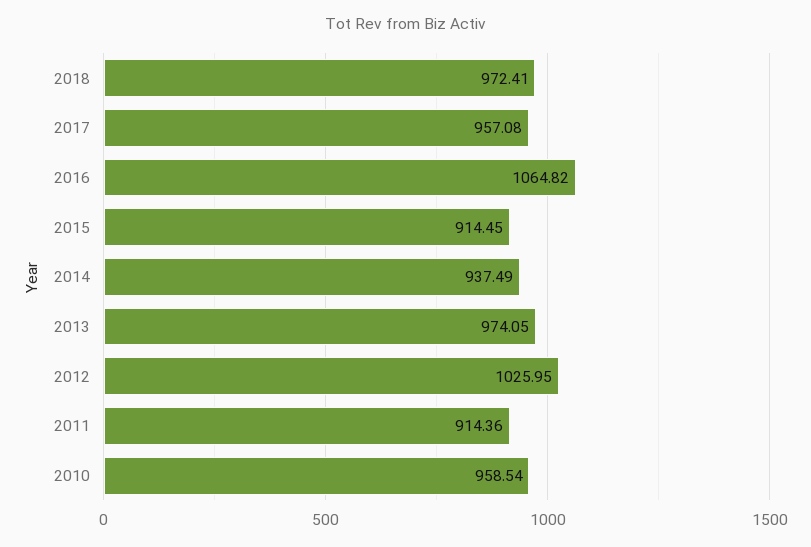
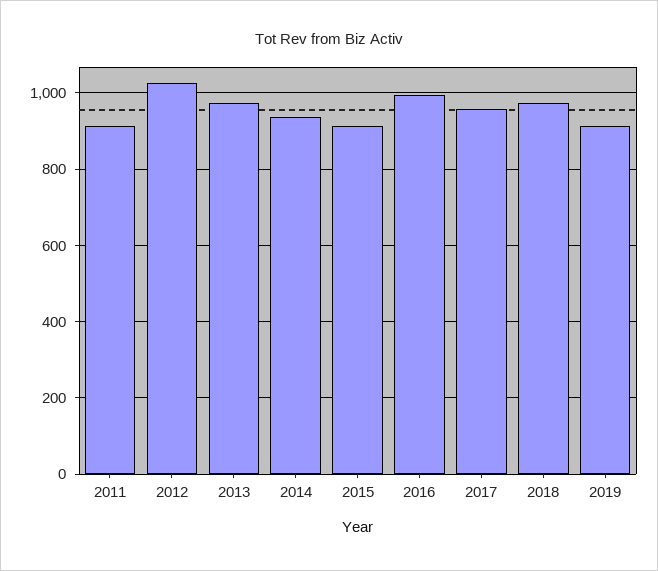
2016: 1064.82 -> 1000
2010: 958.54 -> none
2019: none -> 920

